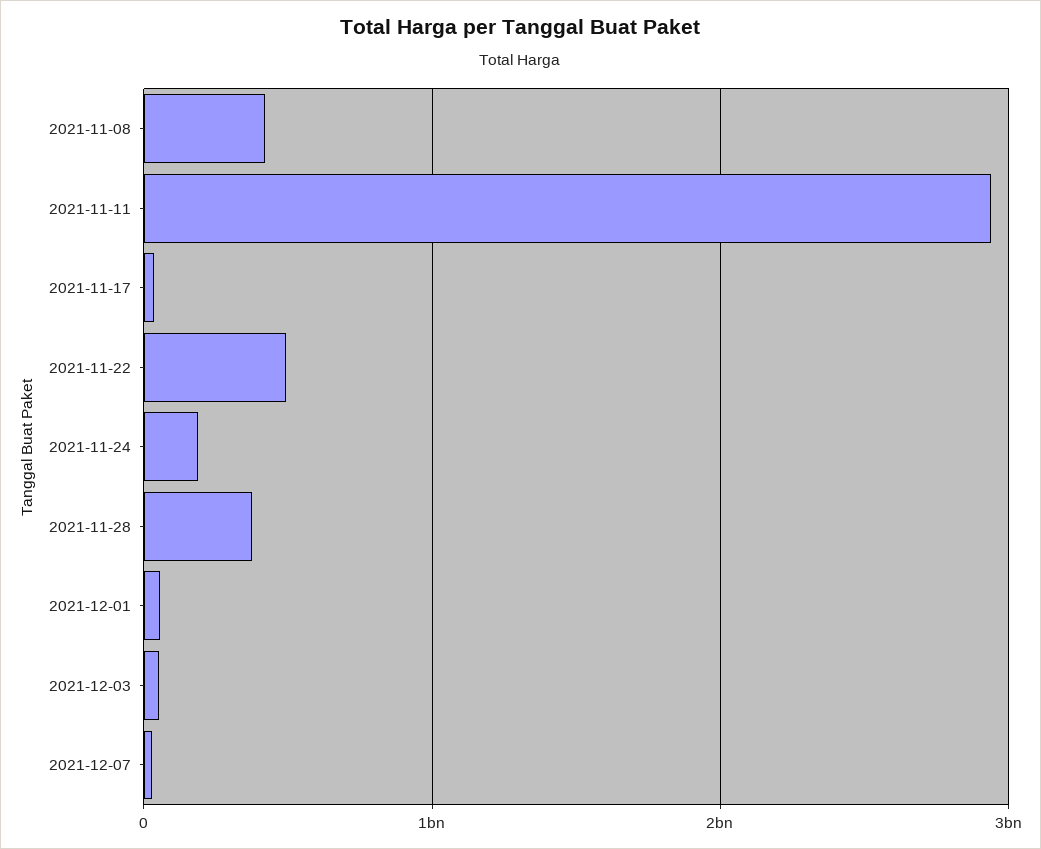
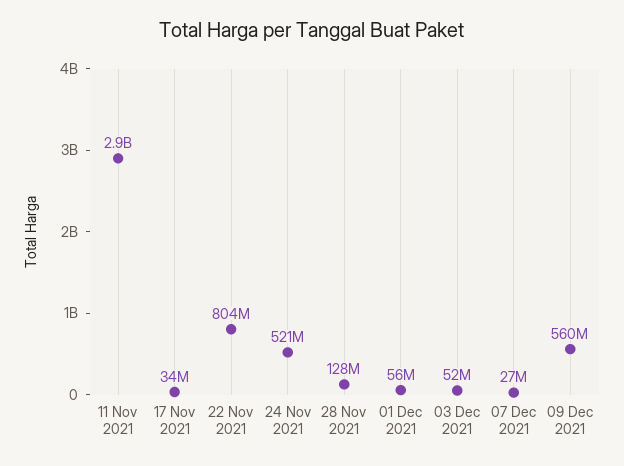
2021-11-08: 400000000 -> none
2021-11-22: 500000000 -> 804000000
2021-11-24: 200000000 -> 521000000
2021-11-28: 400000000 -> 128000000
09 Dec 2021: none -> 560000000

